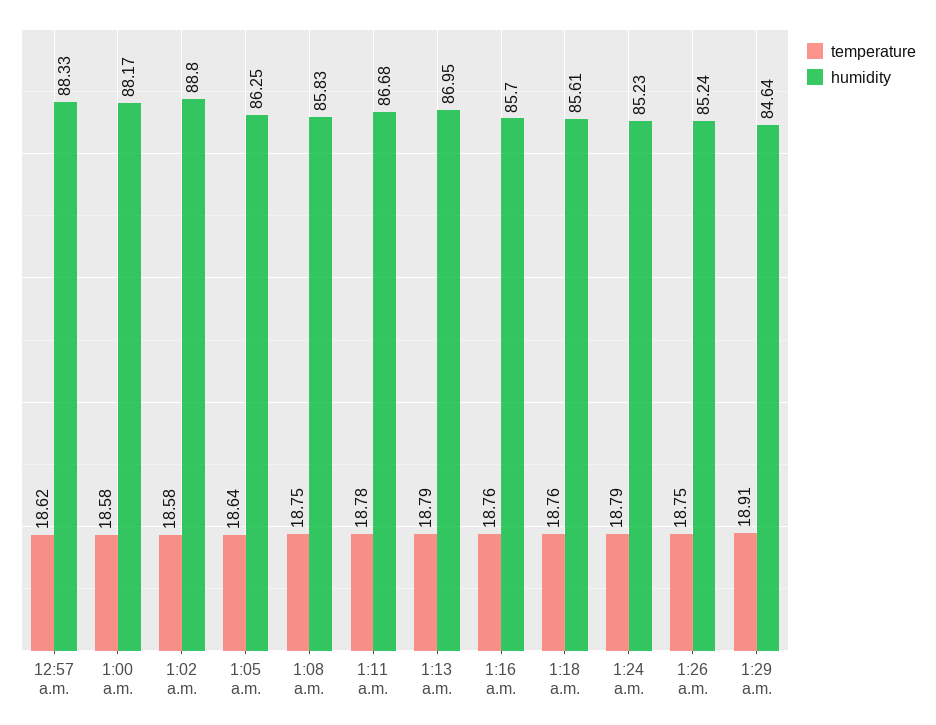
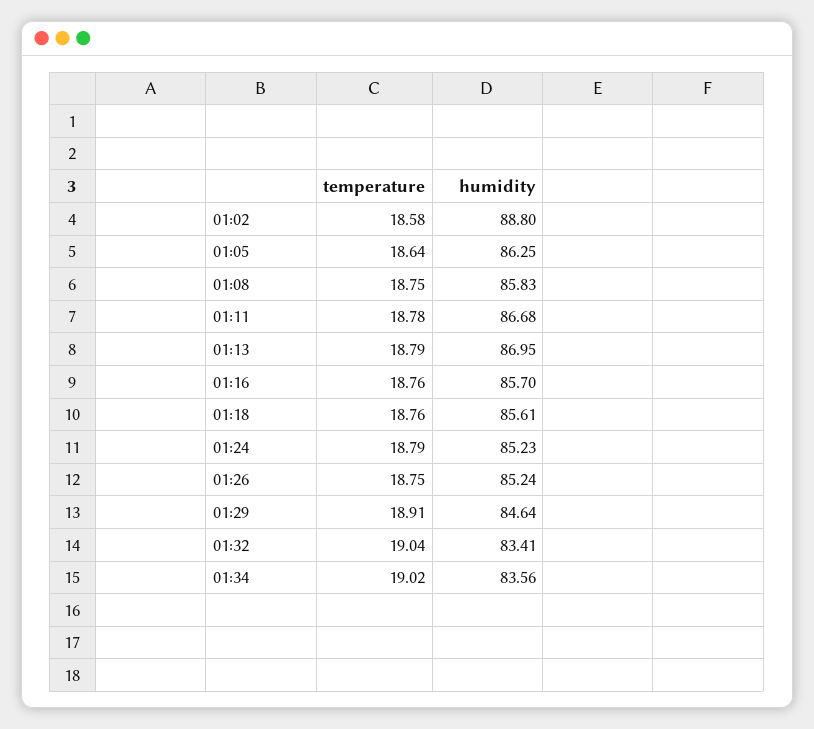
temperature, 12:57 a.m.: 18.62 -> none
humidity, 12:57 a.m.: 88.33 -> none
temperature, 1:00 a.m.: 18.58 -> none
humidity, 1:00 a.m.: 88.17 -> none
temperature, 01:32: none -> 19.04
humidity, 01:32: none -> 83.41
temperature, 01:34: none -> 19.02
humidity, 01:34: none -> 83.56

